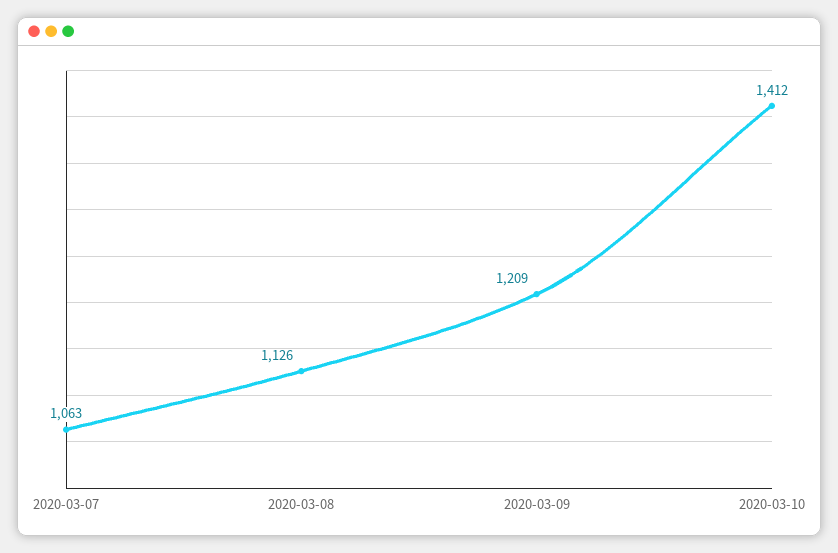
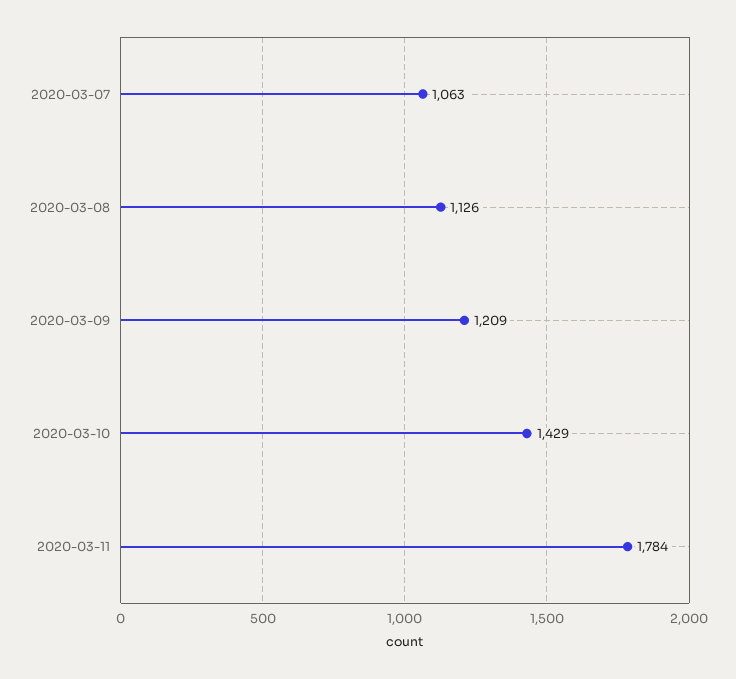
2020-03-10: 1412 -> 1429
2020-03-11: none -> 1784

